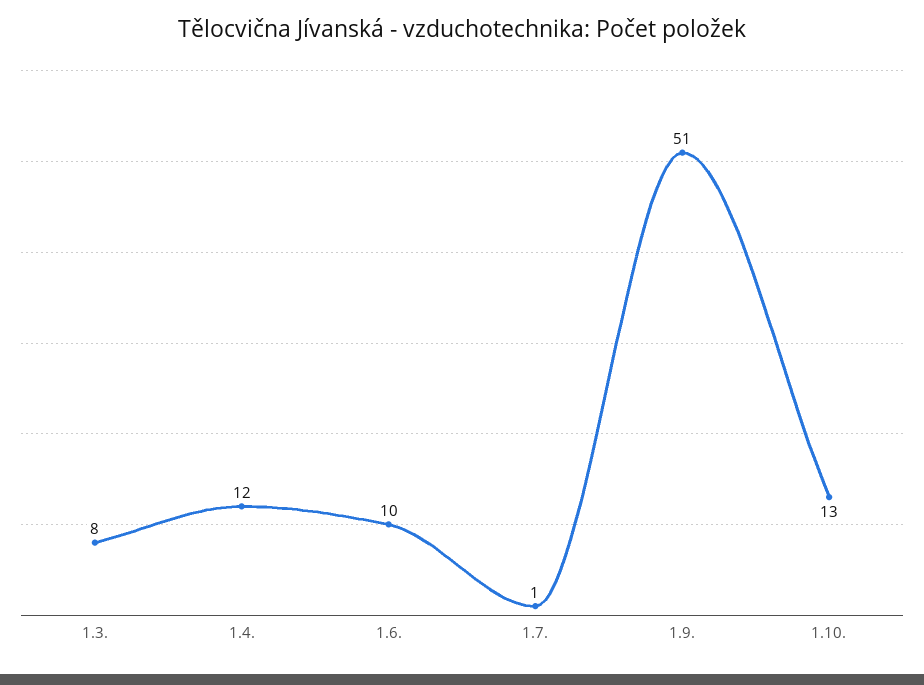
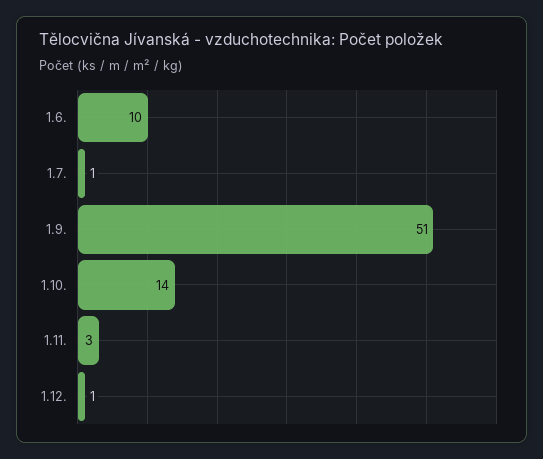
1.3.: 8 -> none
1.4.: 12 -> none
1.10.: 13 -> 14
1.11.: none -> 3
1.12.: none -> 1

